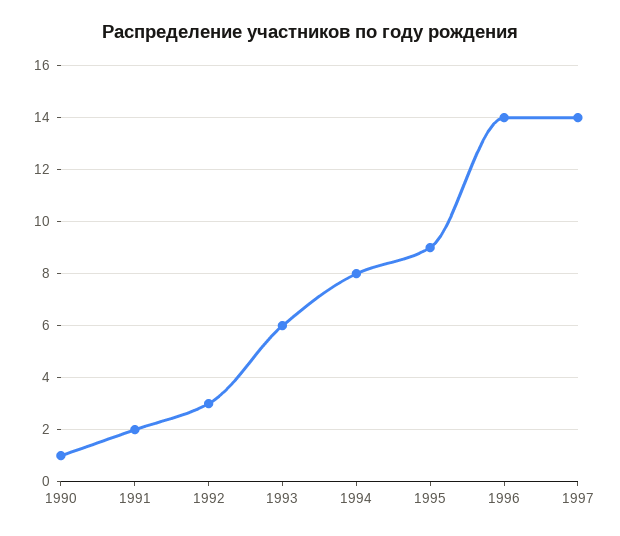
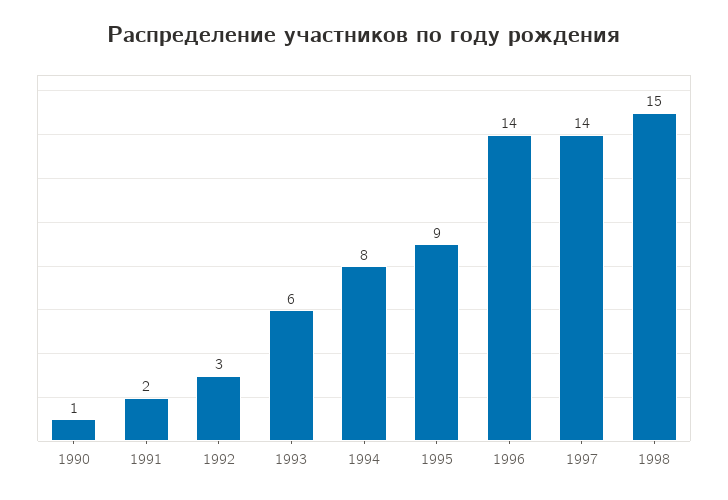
1998: none -> 15

